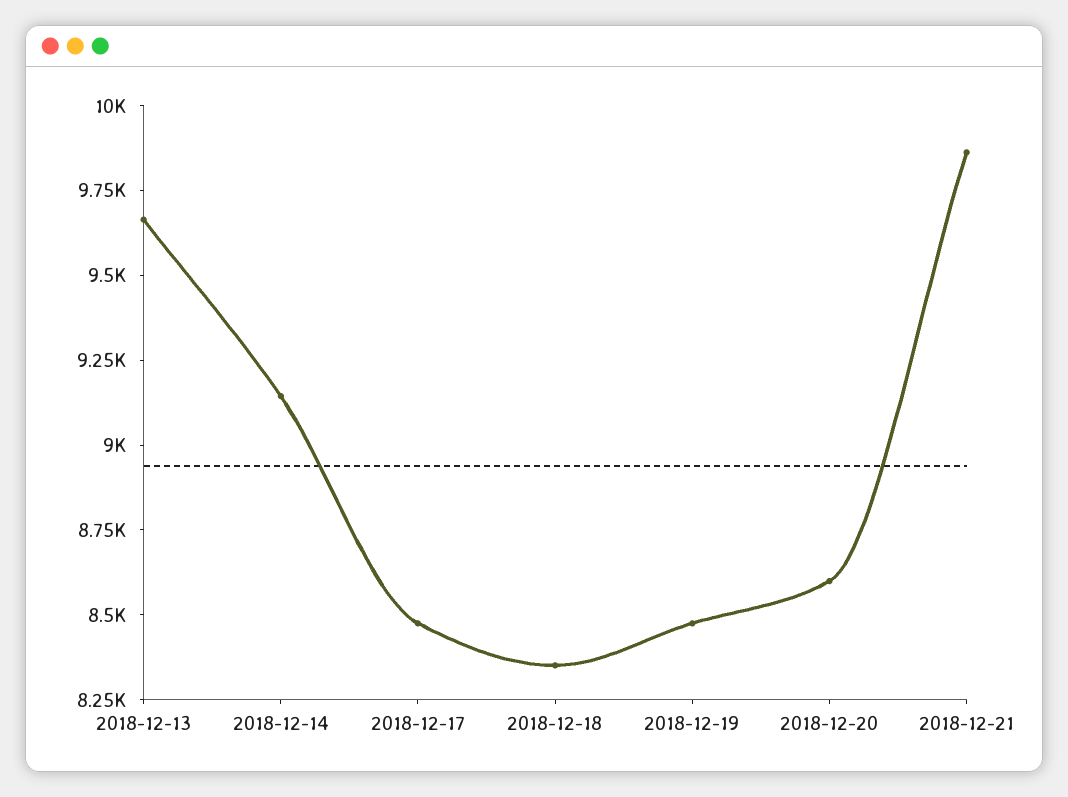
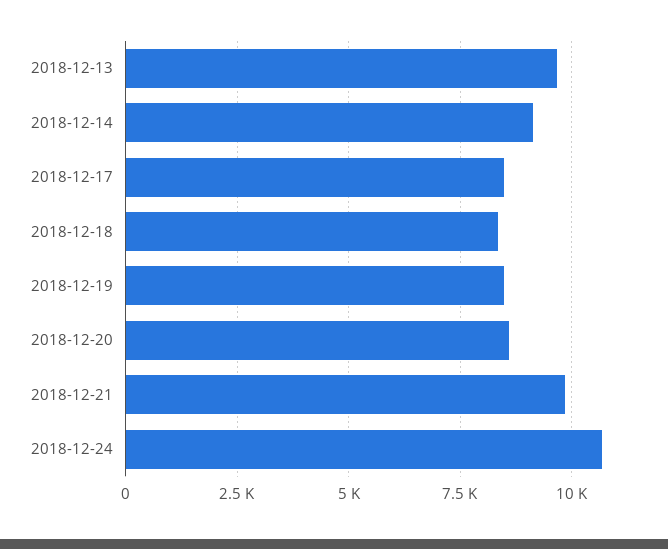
2018-12-24: none -> 10750

